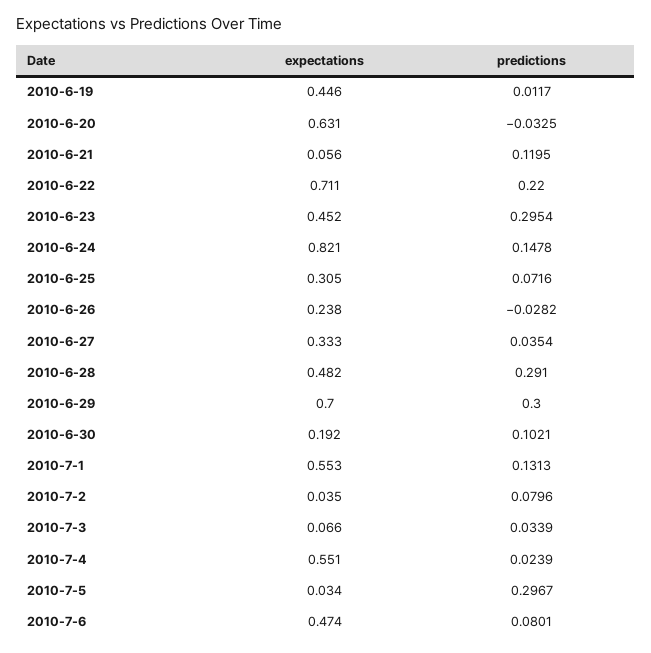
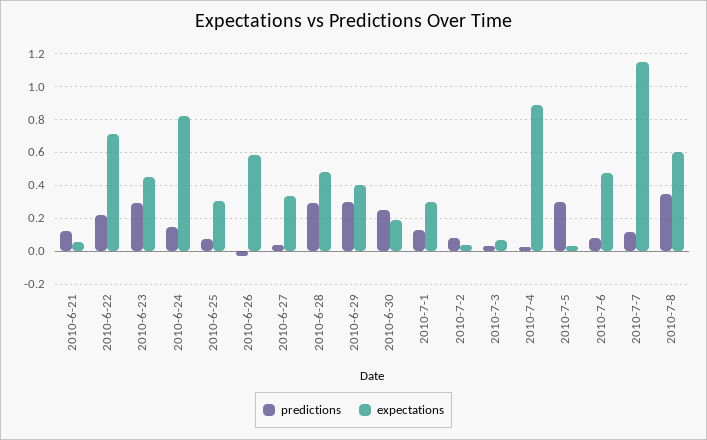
expectations, 2010-6-19: 0.446 -> none
predictions, 2010-6-19: 0.0117 -> none
expectations, 2010-6-20: 0.631 -> none
predictions, 2010-6-20: -0.0325 -> none
expectations, 2010-6-26: 0.238 -> 0.6
expectations, 2010-6-29: 0.7 -> 0.4
predictions, 2010-6-30: 0.1021 -> 0.25
expectations, 2010-7-1: 0.553 -> 0.3
expectations, 2010-7-4: 0.551 -> 0.9
predictions, 2010-7-7: none -> 0.1
expectations, 2010-7-7: none -> 1.15
predictions, 2010-7-8: none -> 0.35
expectations, 2010-7-8: none -> 0.6

